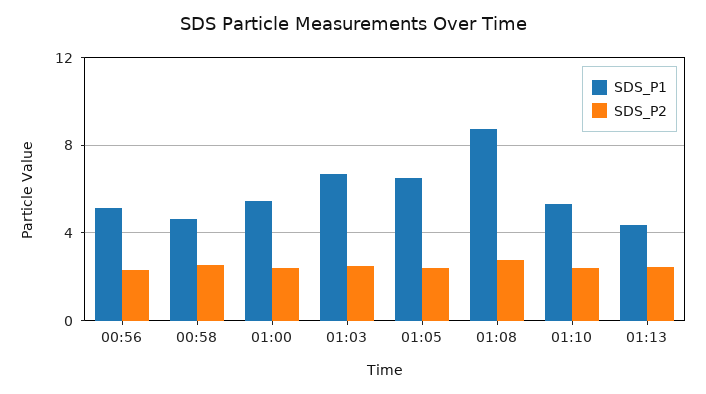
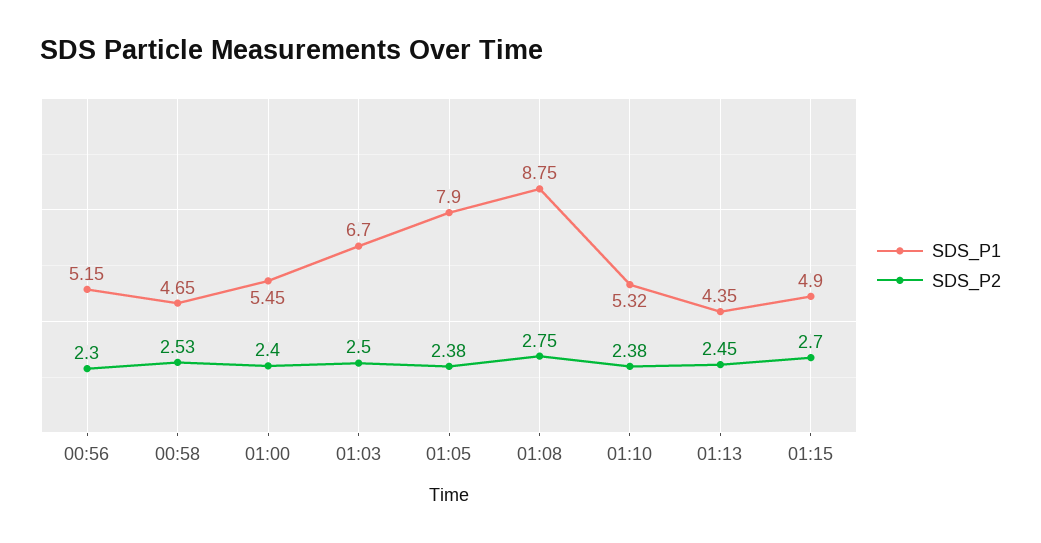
SDS_P1, 01:05: 6.5 -> 7.9
SDS_P1, 01:15: none -> 4.9
SDS_P2, 01:15: none -> 2.7

